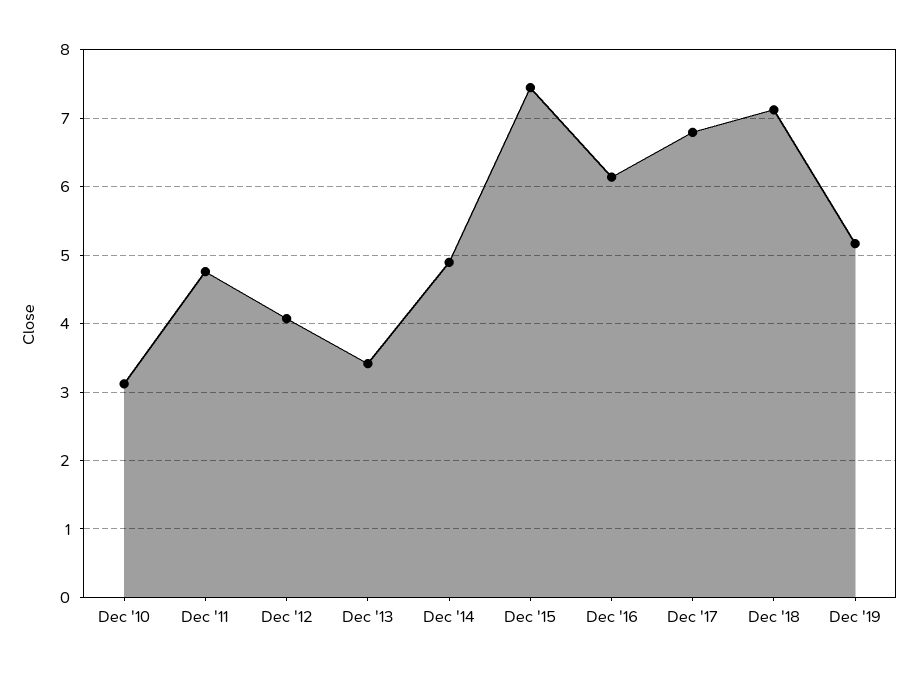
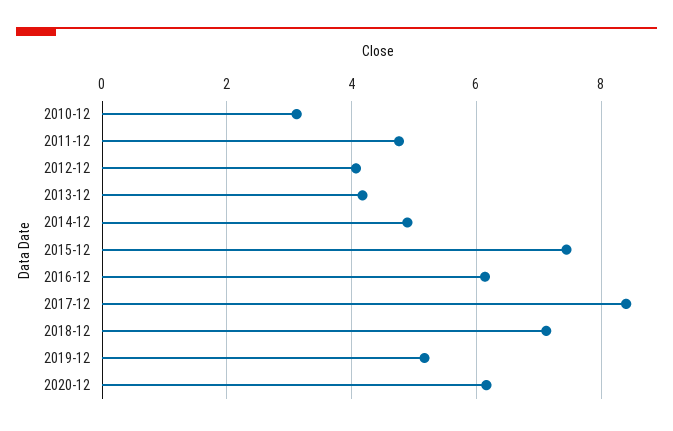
Dec '13: 3.4 -> 4.2
Dec '17: 6.8 -> 8.4
2020-12: none -> 6.2

